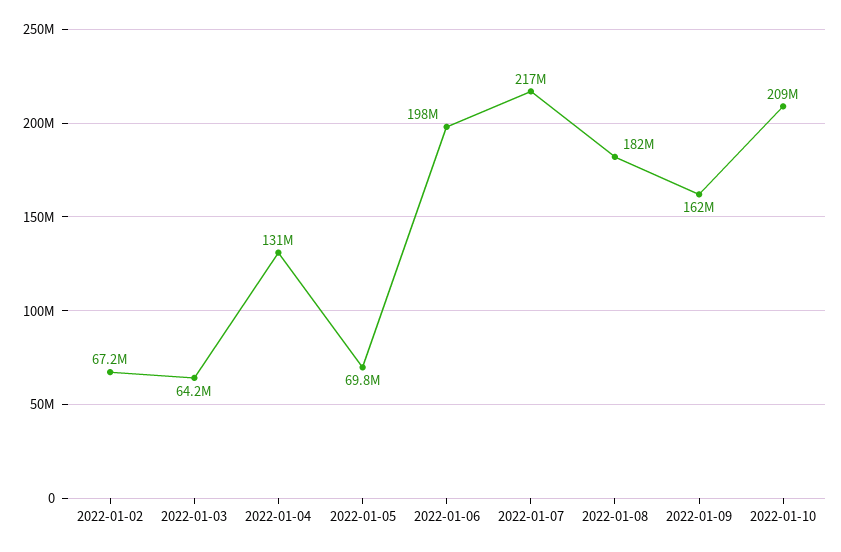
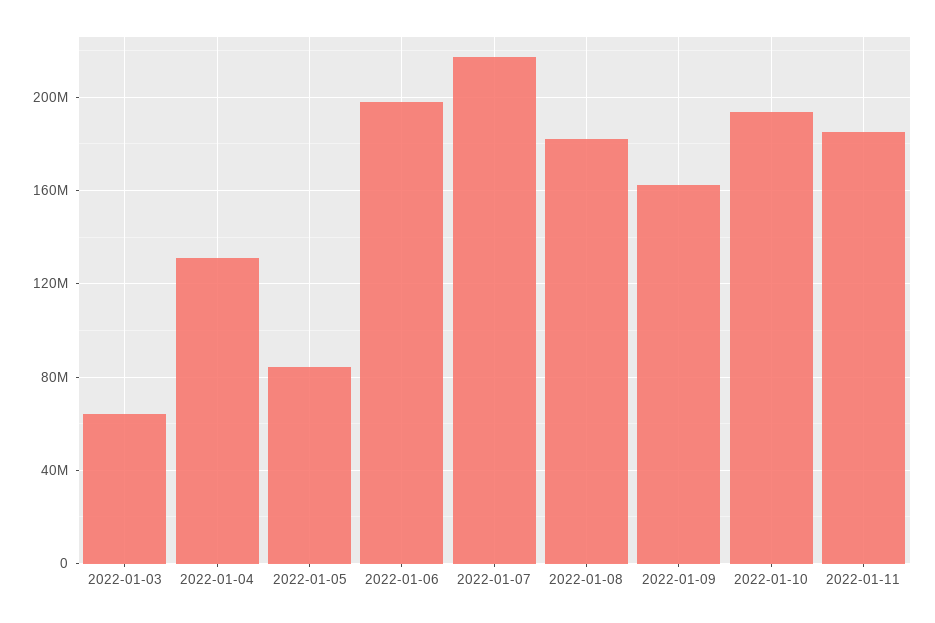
2022-01-02: 67200000 -> none
2022-01-05: 69800000 -> 85000000
2022-01-10: 209000000 -> 195000000
2022-01-11: none -> 185000000

